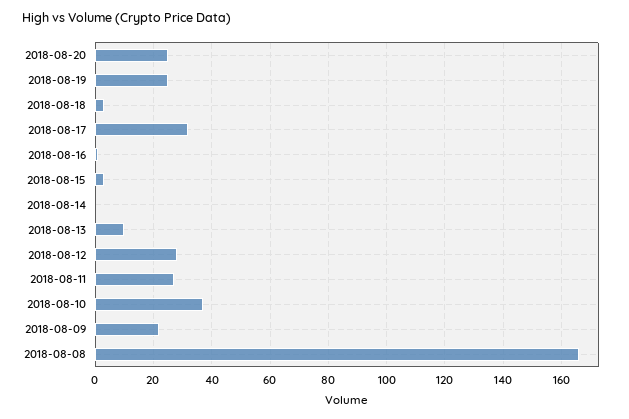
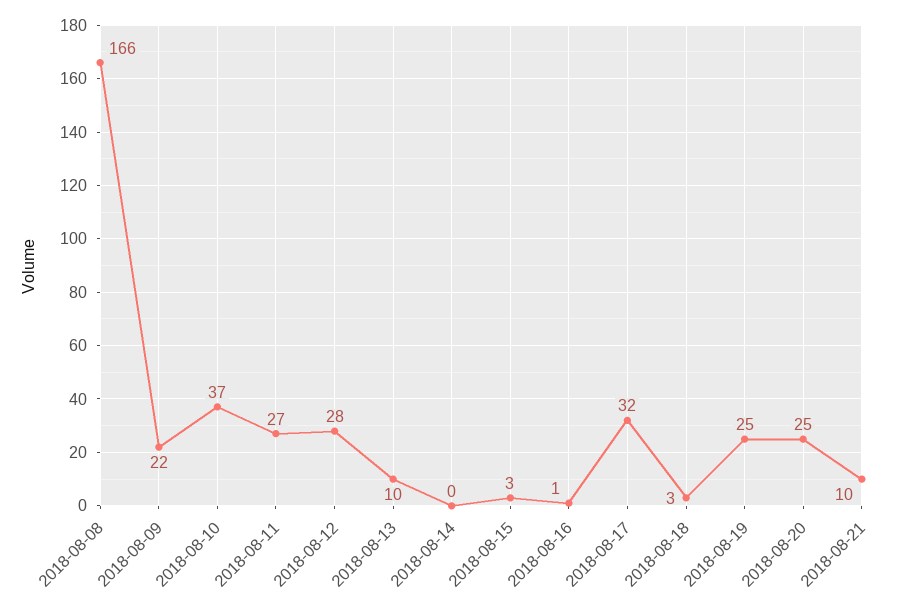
2018-08-21: none -> 10

